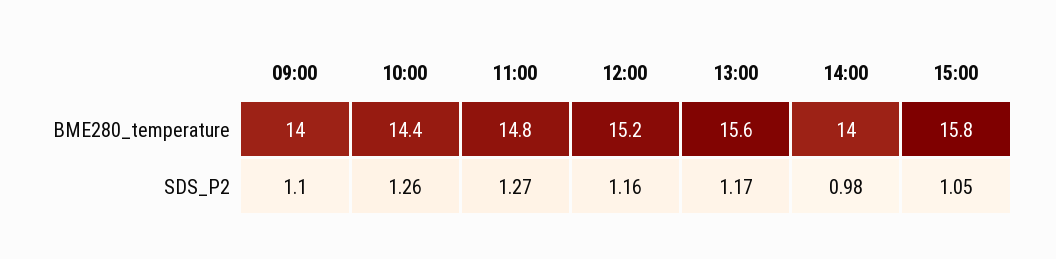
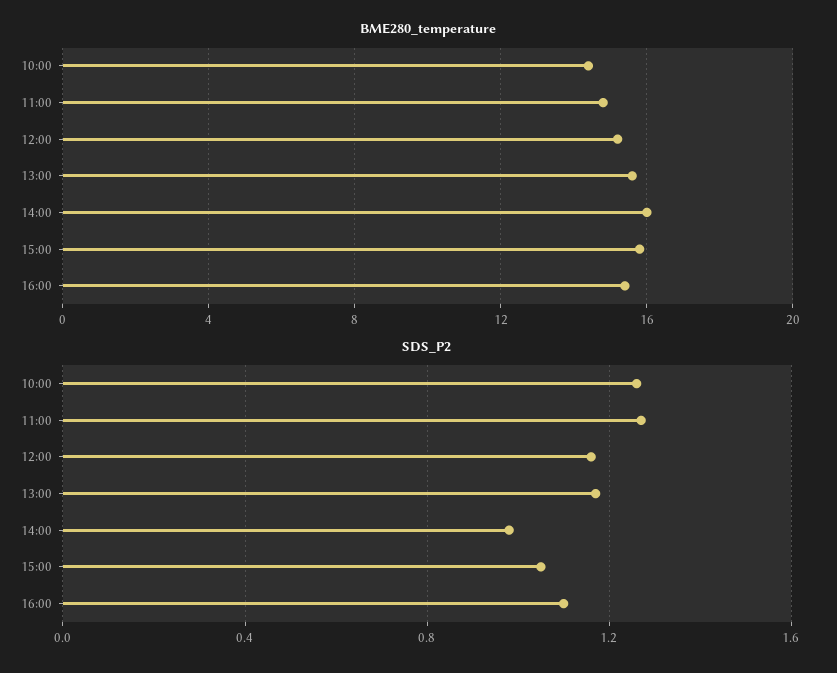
BME280_temperature, 09:00: 14 -> none
BME280_temperature, 14:00: 14 -> 16
SDS_P2, 09:00: 1.1 -> none
BME280_temperature, 16:00: none -> 15.5
SDS_P2, 16:00: none -> 1.1

